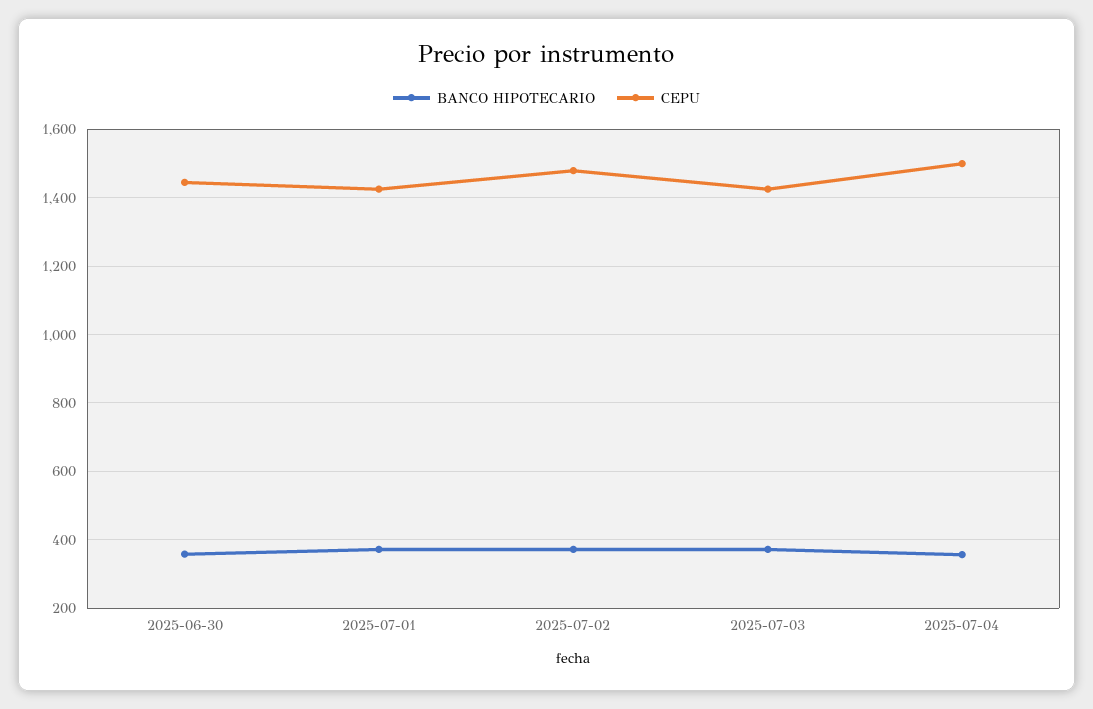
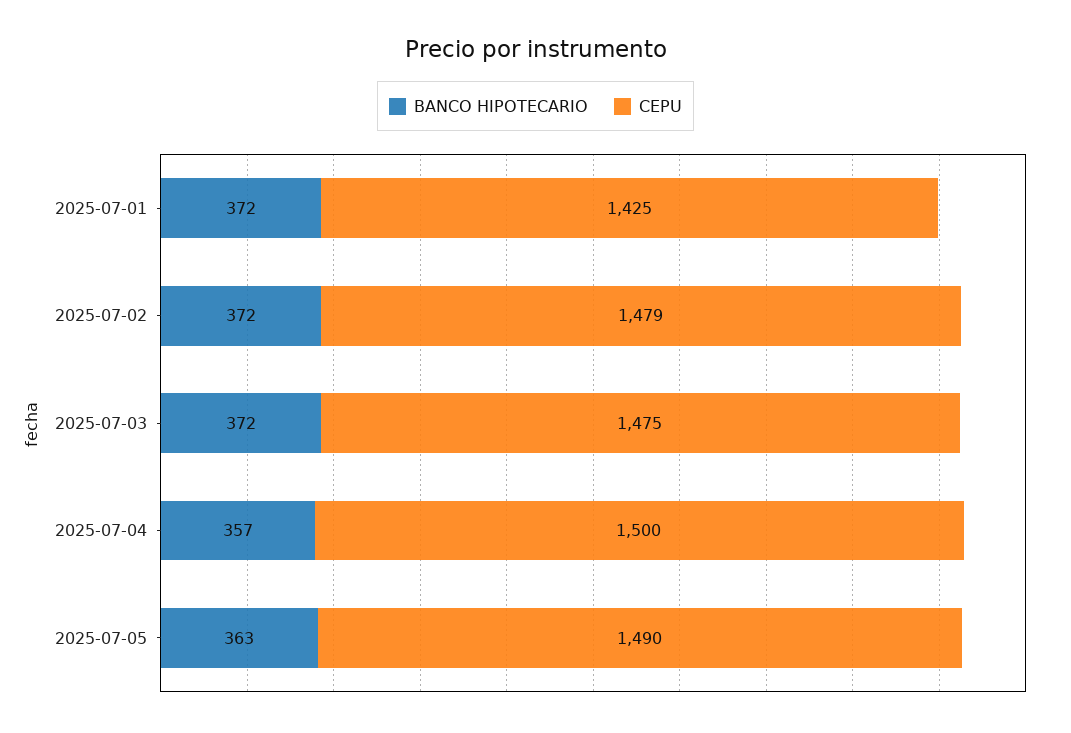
BANCO HIPOTECARIO, 2025-06-30: 360 -> none
CEPU, 2025-06-30: 1440 -> none
CEPU, 2025-07-03: 1420 -> 1475
BANCO HIPOTECARIO, 2025-07-05: none -> 363
CEPU, 2025-07-05: none -> 1490

